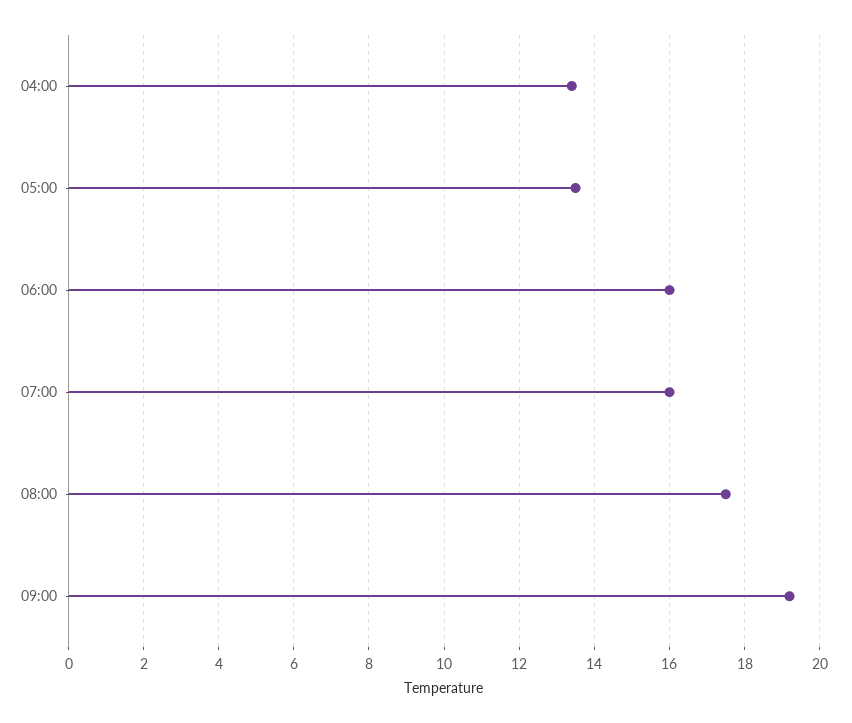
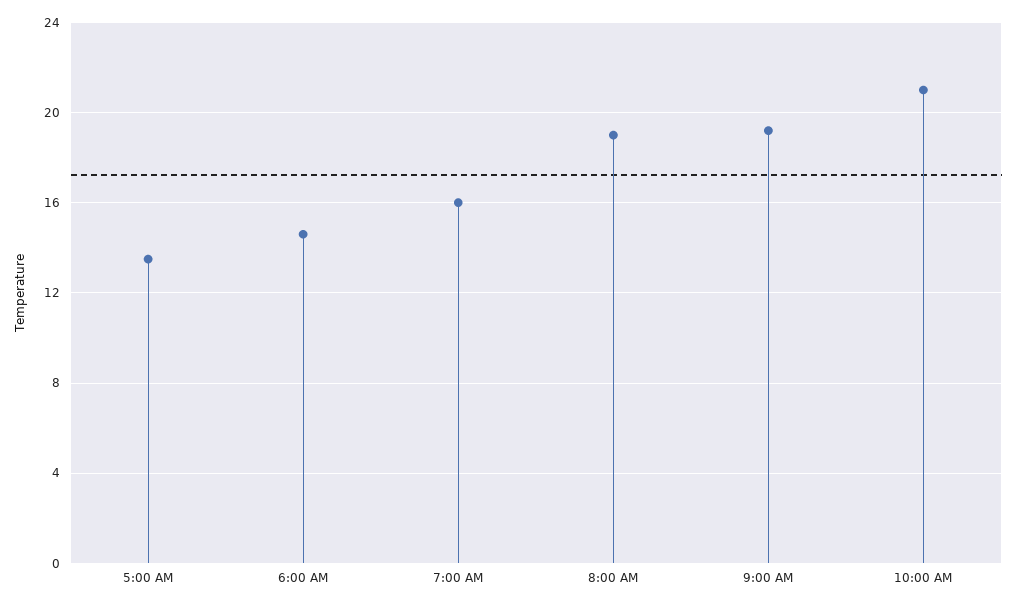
04:00: 13.5 -> none
06:00: 16 -> 14.5
08:00: 17.5 -> 19
10:00 AM: none -> 21

